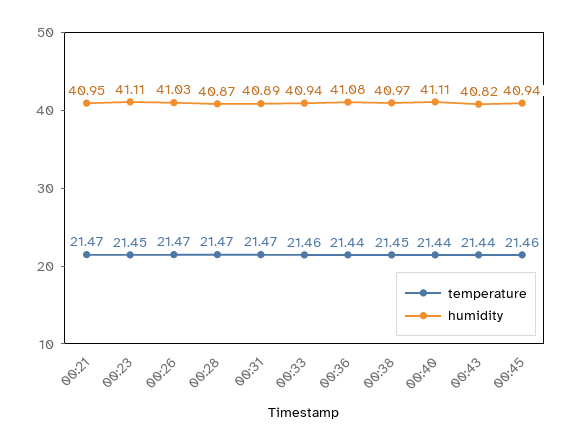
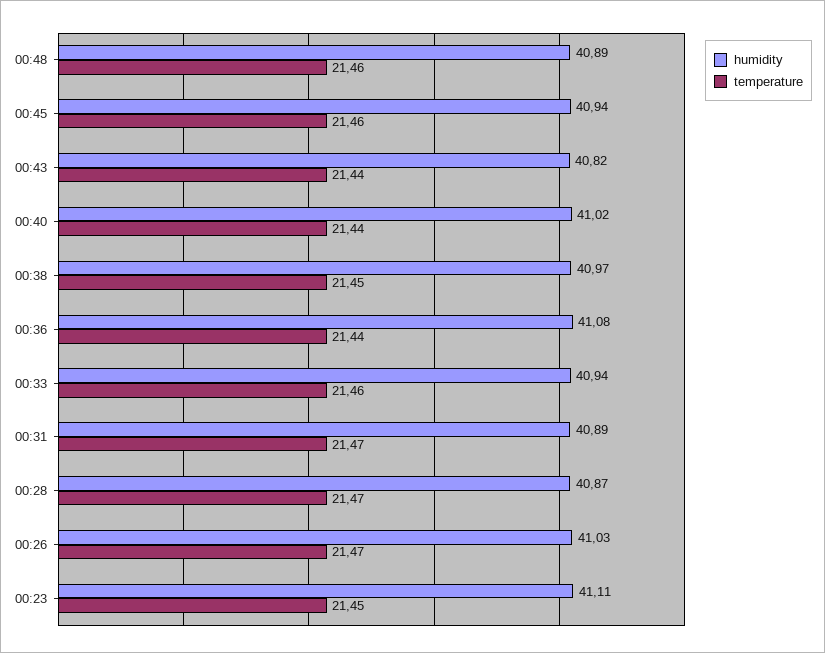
temperature, 00:21: 21.47 -> none
humidity, 00:21: 40.95 -> none
humidity, 00:40: 41.11 -> 41.02
humidity, 00:48: none -> 40.89
temperature, 00:48: none -> 21.46

